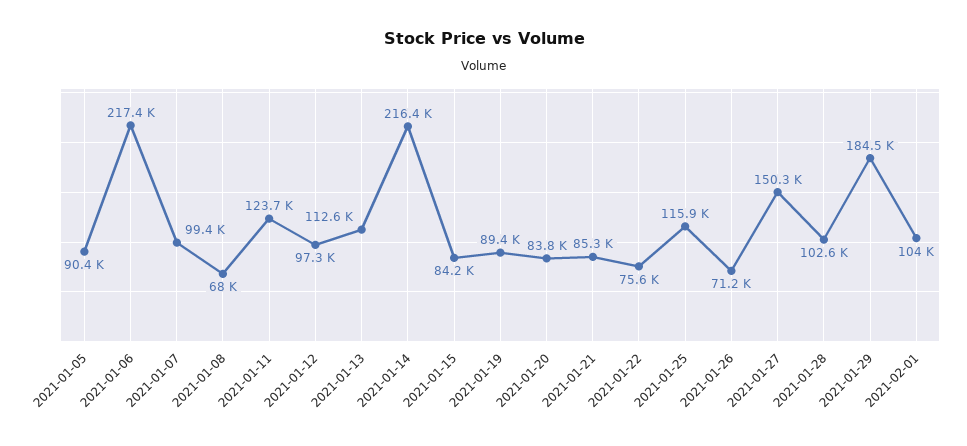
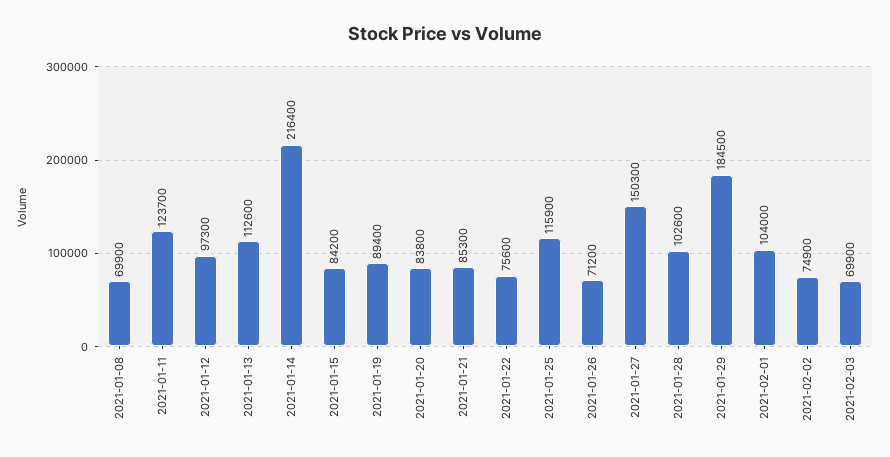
2021-01-05: 90400 -> none
2021-01-06: 217400 -> none
2021-01-07: 99400 -> none
2021-01-08: 68000 -> 69900
2021-02-02: none -> 74900
2021-02-03: none -> 69900

